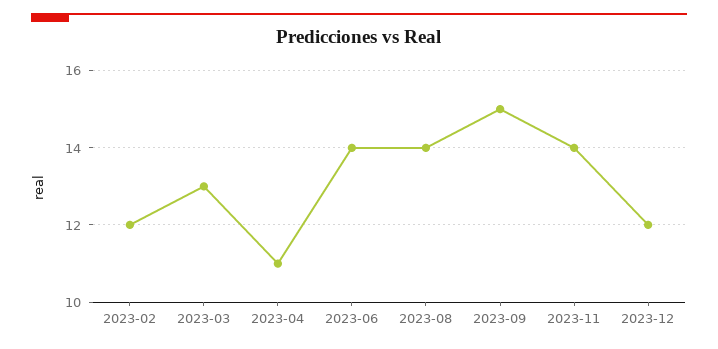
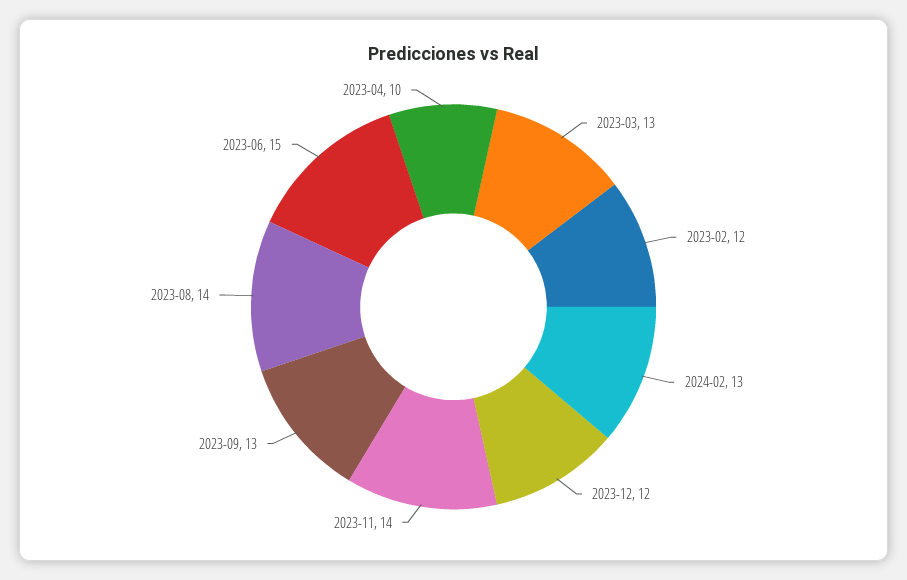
2023-04: 11 -> 10
2023-06: 14 -> 15
2023-09: 15 -> 13
2024-02: none -> 13

